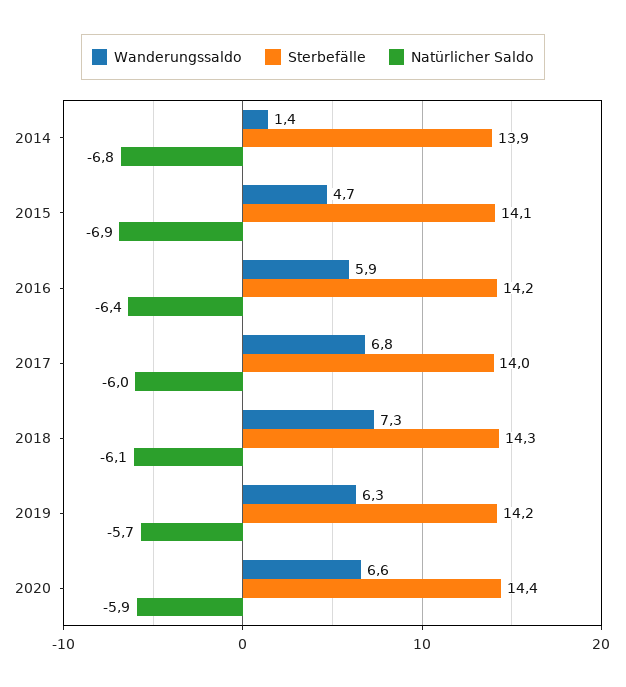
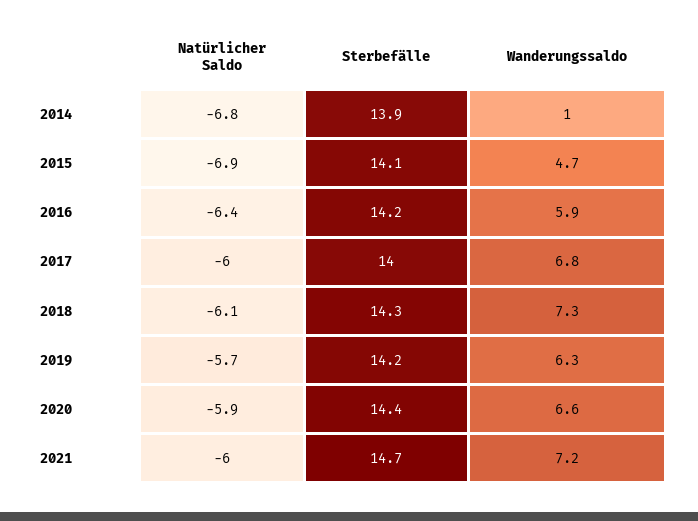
Wanderungssaldo, 2014: 1.4 -> 1
Natürlicher Saldo, 2021: none -> -6
Sterbefälle, 2021: none -> 14.7
Wanderungssaldo, 2021: none -> 7.2

